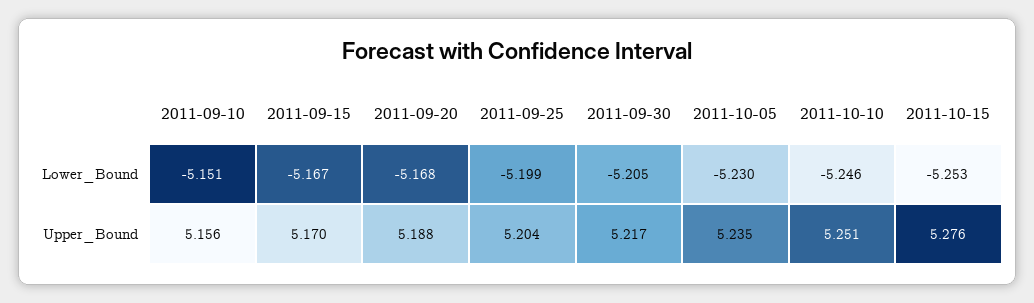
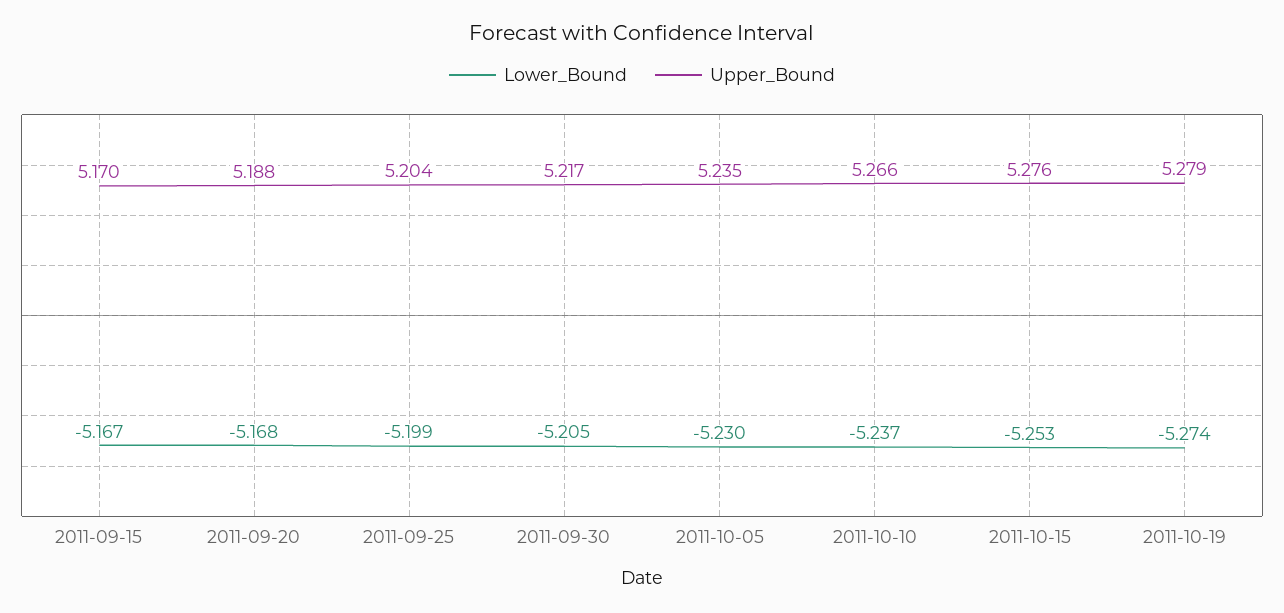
Lower_Bound, 2011-09-10: -5.151 -> none
Lower_Bound, 2011-10-10: -5.246 -> -5.237
Upper_Bound, 2011-09-10: 5.156 -> none
Upper_Bound, 2011-10-10: 5.251 -> 5.266
Lower_Bound, 2011-10-19: none -> -5.274
Upper_Bound, 2011-10-19: none -> 5.279

